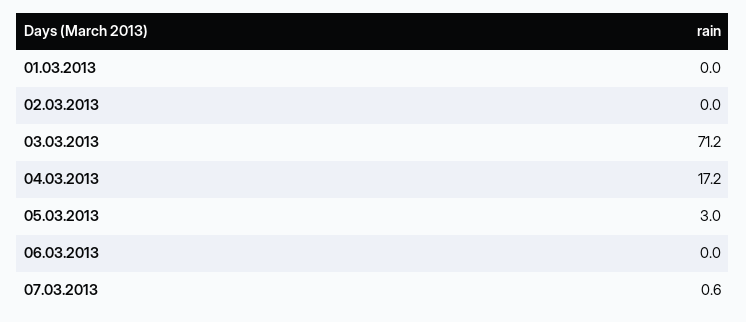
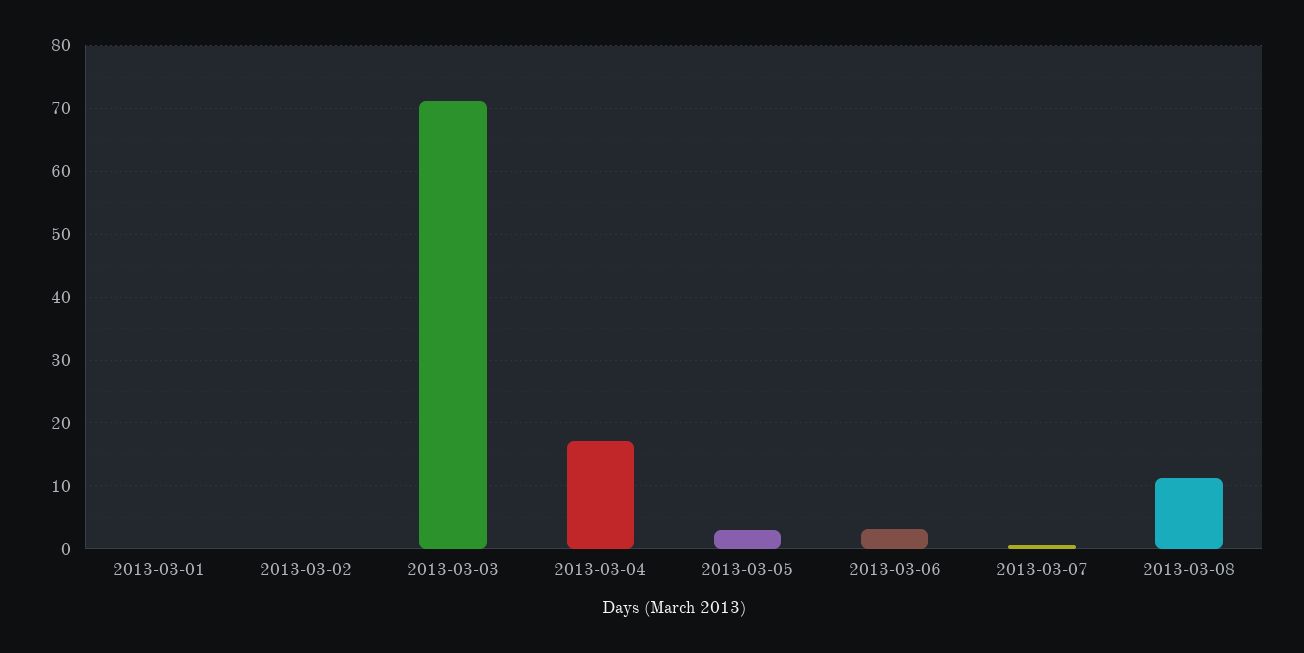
06.03.2013: 0 -> 3
2013-03-08: none -> 11

